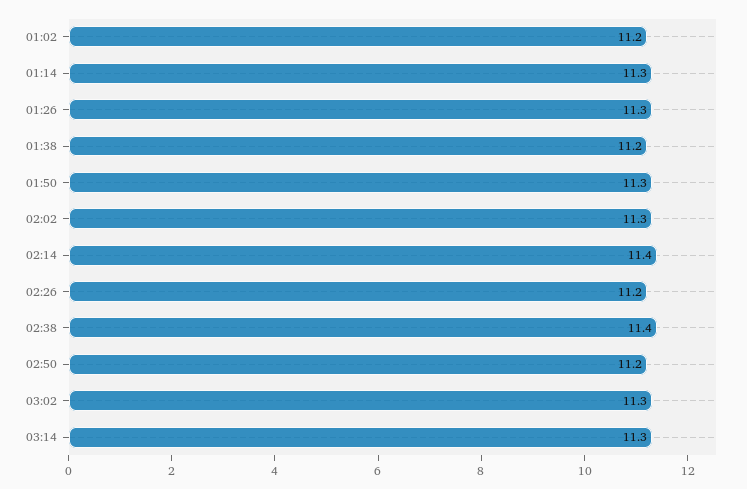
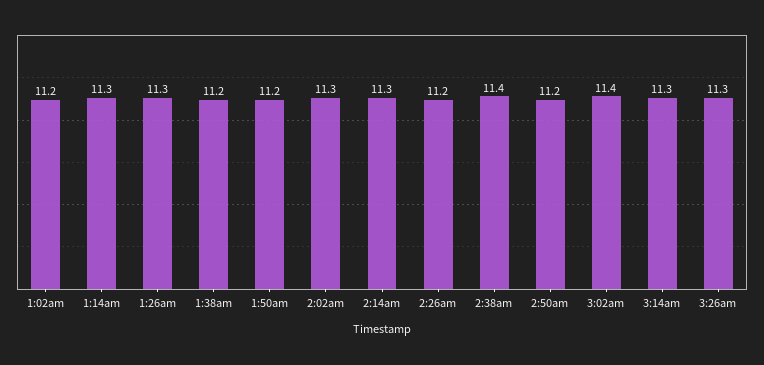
01:50: 11.3 -> 11.2
02:14: 11.4 -> 11.3
03:02: 11.3 -> 11.4
3:26am: none -> 11.3

